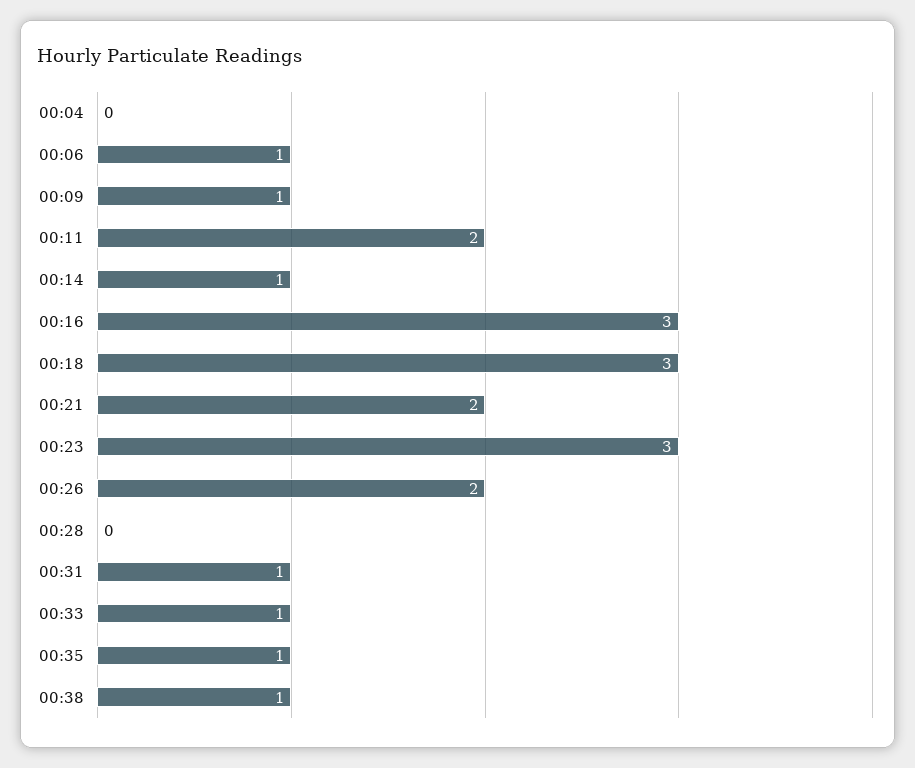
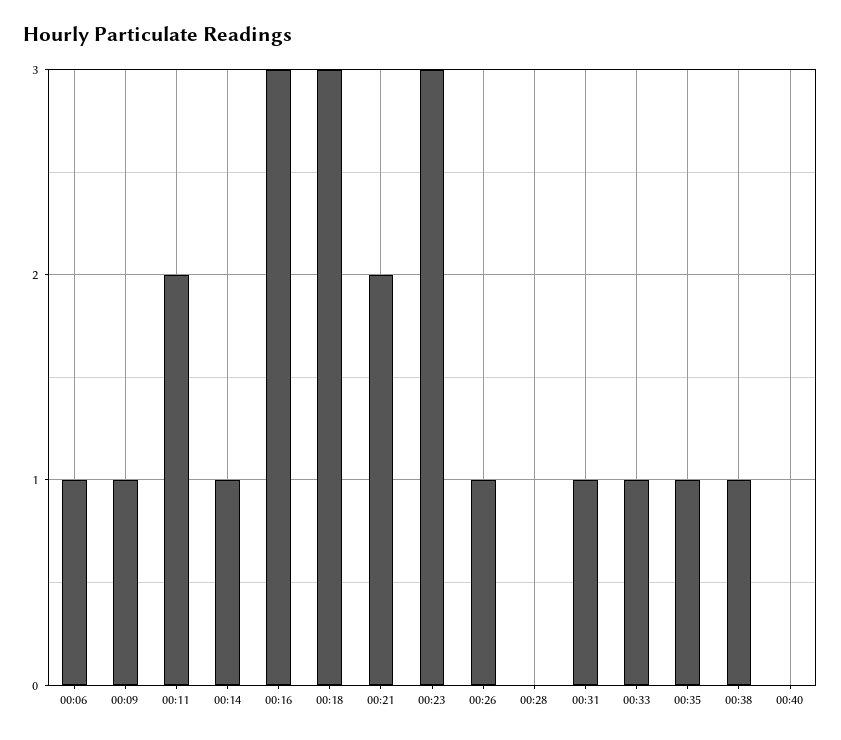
00:04: 0 -> none
00:26: 2 -> 1
00:40: none -> 0

